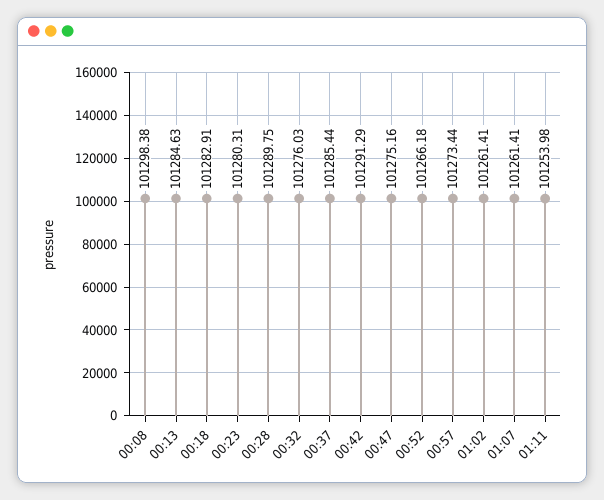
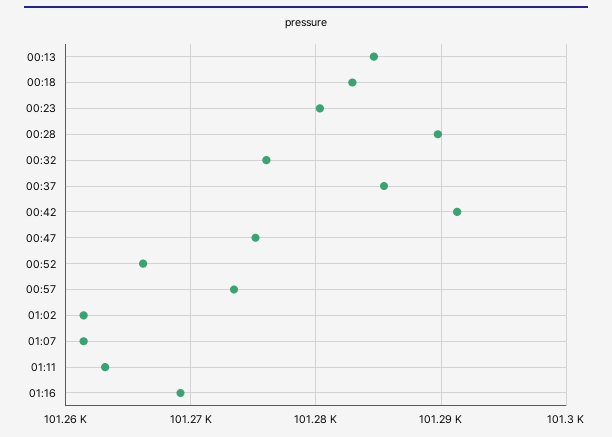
00:08: 101298.38 -> none
01:11: 101253.98 -> 101263
01:16: none -> 101269

